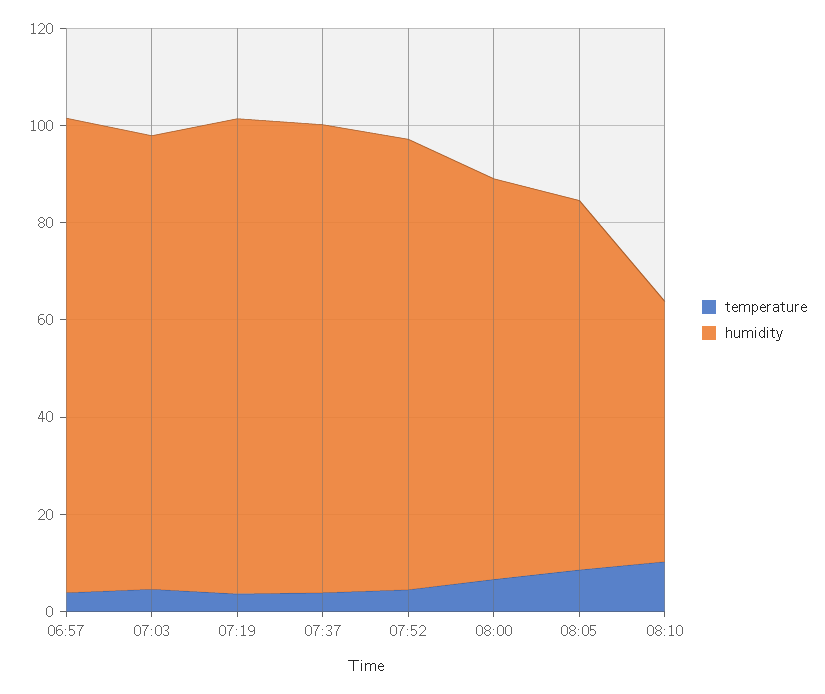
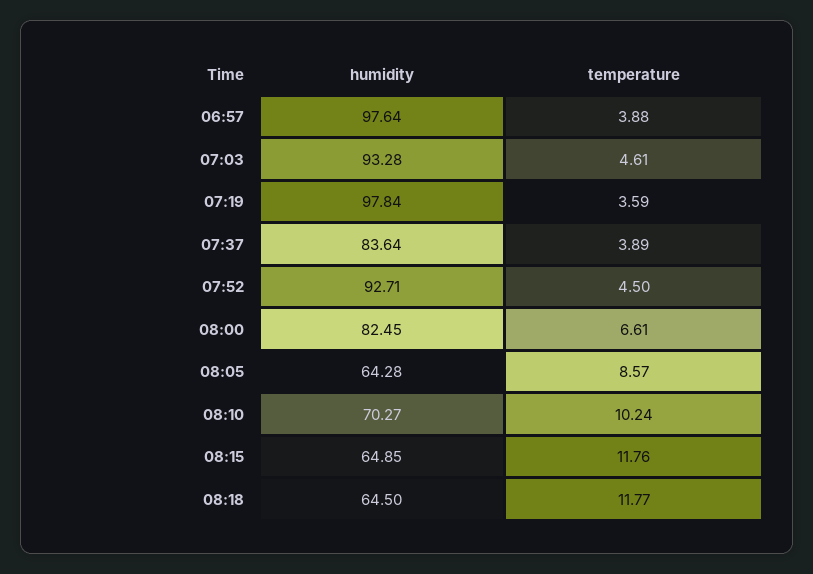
humidity, 07:37: 95 -> 83.64
humidity, 08:05: 75 -> 64.28
humidity, 08:10: 55 -> 70.27
humidity, 08:15: none -> 64.85
temperature, 08:15: none -> 11.76
humidity, 08:18: none -> 64.5
temperature, 08:18: none -> 11.77

